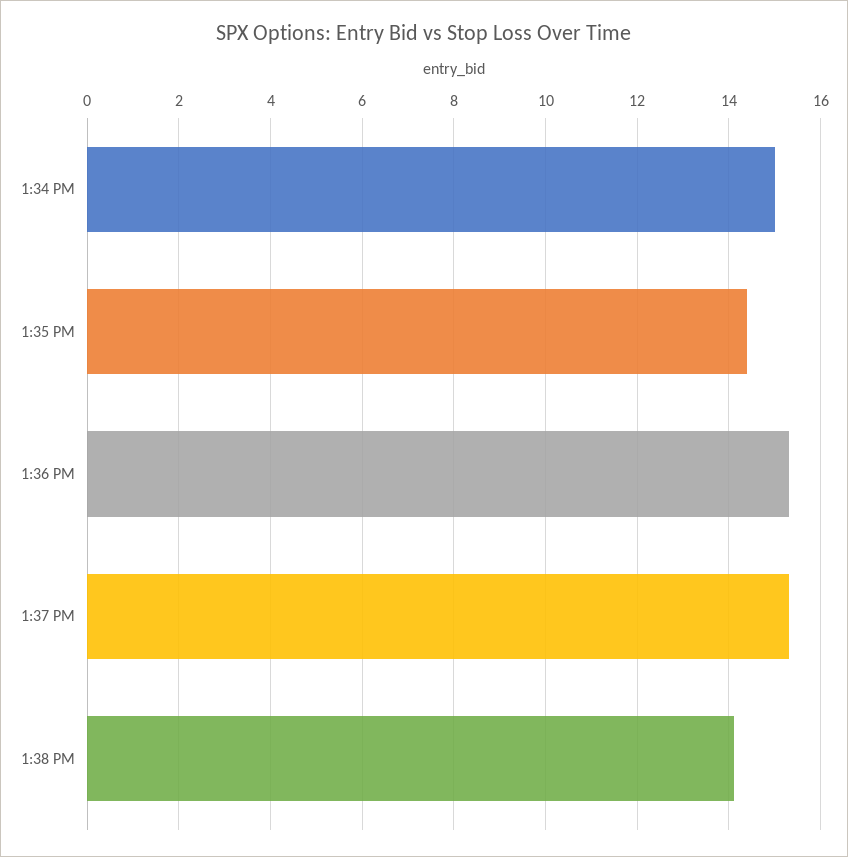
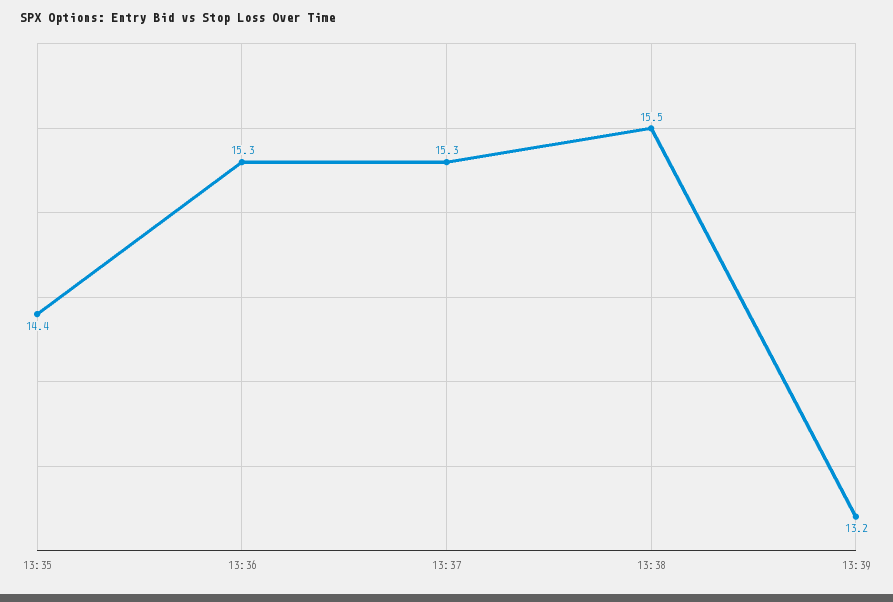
1:34 PM: 15 -> none
1:38 PM: 14 -> 15.5
13:39: none -> 13.2

